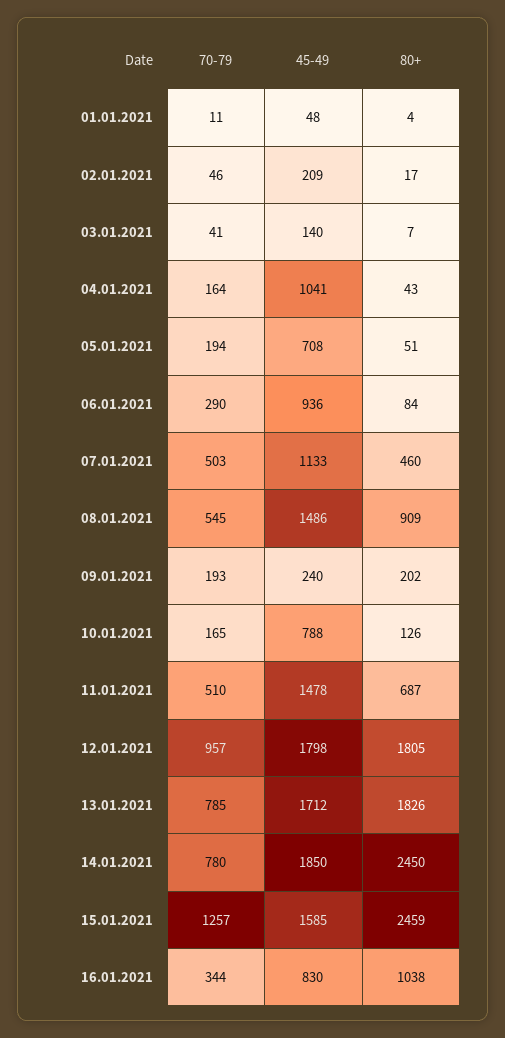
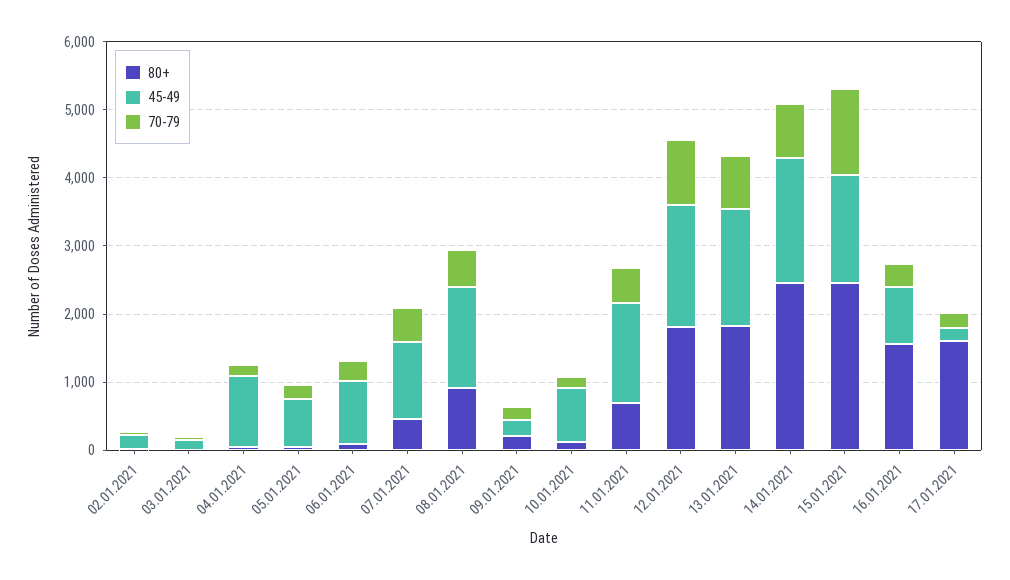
70-79, 01.01.2021: 11 -> none
45-49, 01.01.2021: 48 -> none
80+, 01.01.2021: 4 -> none
80+, 16.01.2021: 1038 -> 1600
80+, 17.01.2021: none -> 1600
45-49, 17.01.2021: none -> 200
70-79, 17.01.2021: none -> 200

